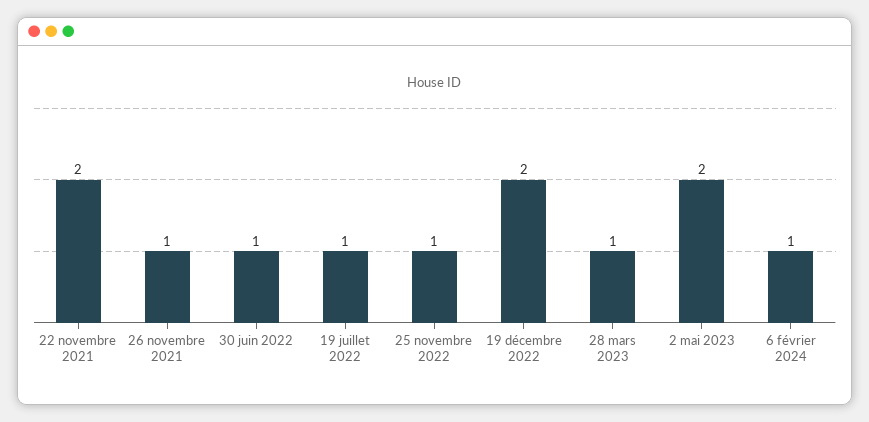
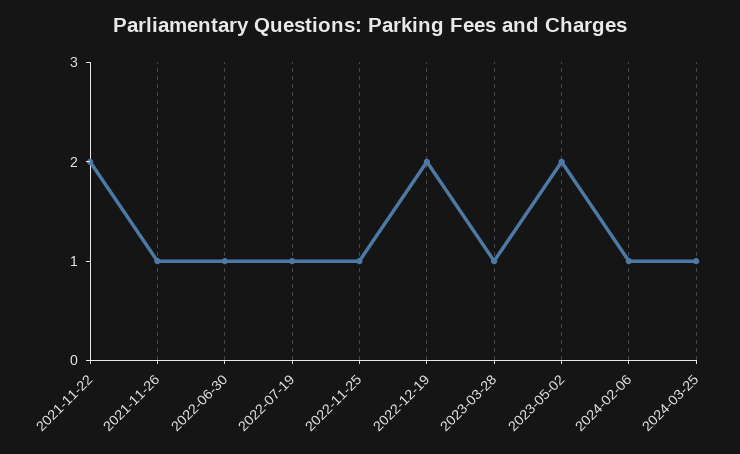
2024-03-25: none -> 1

